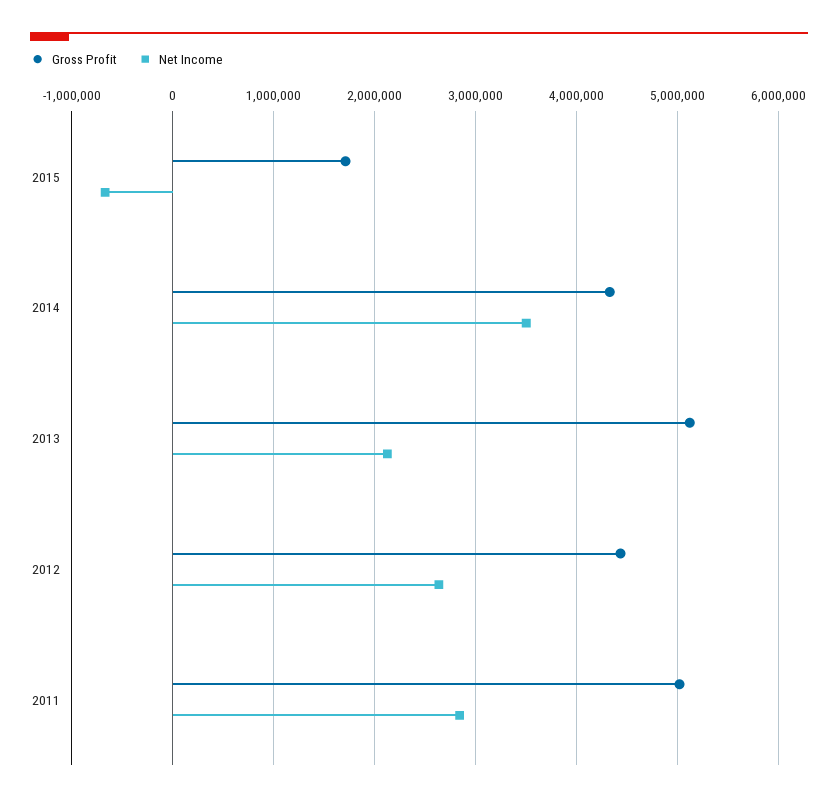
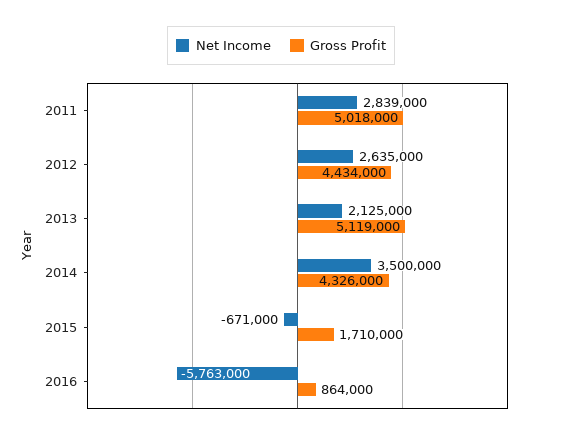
Net Income, 2016: none -> -5763000
Gross Profit, 2016: none -> 864000

